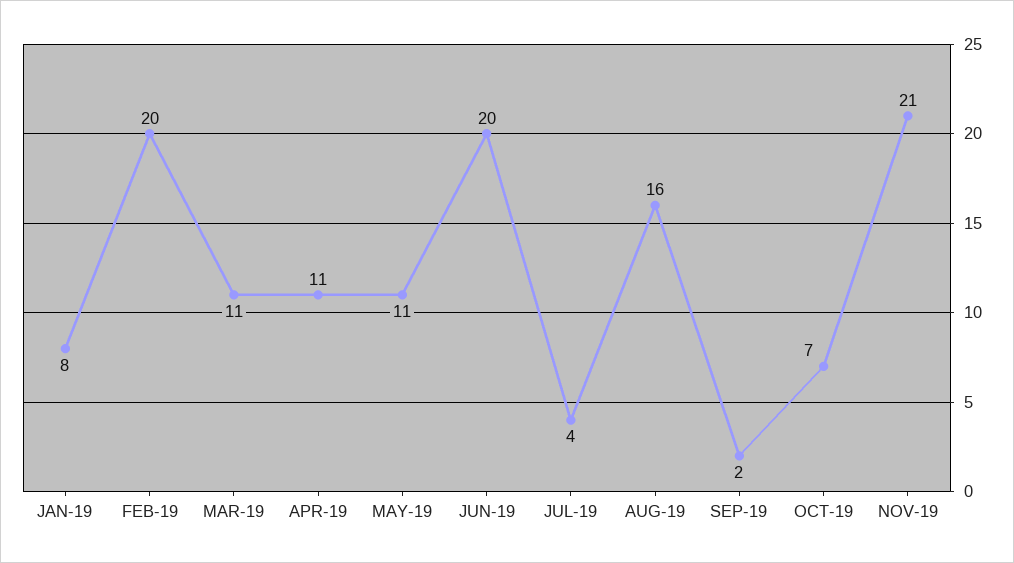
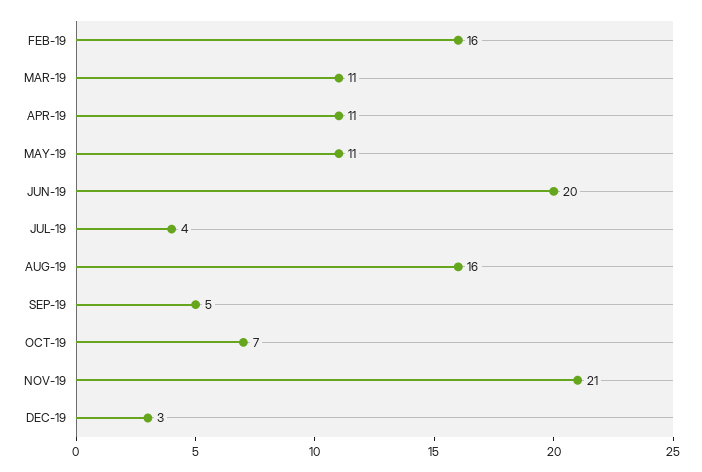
JAN-19: 8 -> none
FEB-19: 20 -> 16
SEP-19: 2 -> 5
DEC-19: none -> 3

